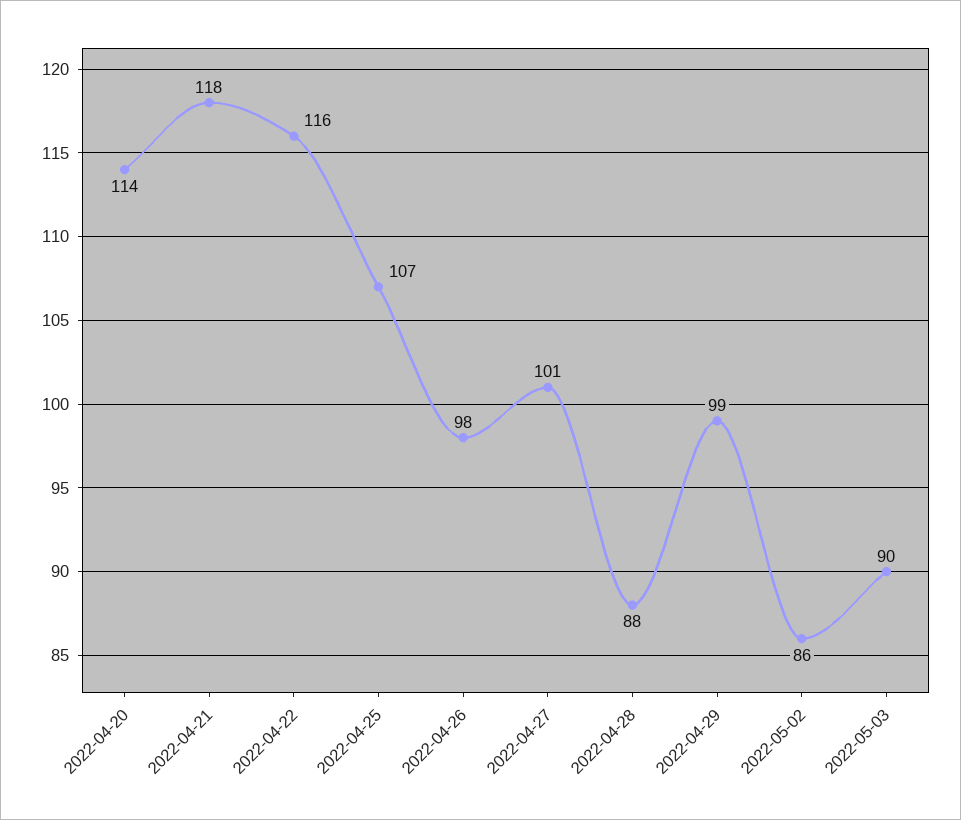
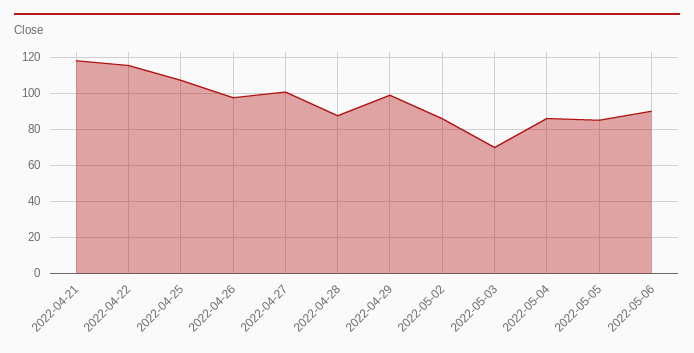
2022-04-20: 114 -> none
2022-05-03: 90 -> 70
2022-05-04: none -> 85
2022-05-05: none -> 85
2022-05-06: none -> 90

